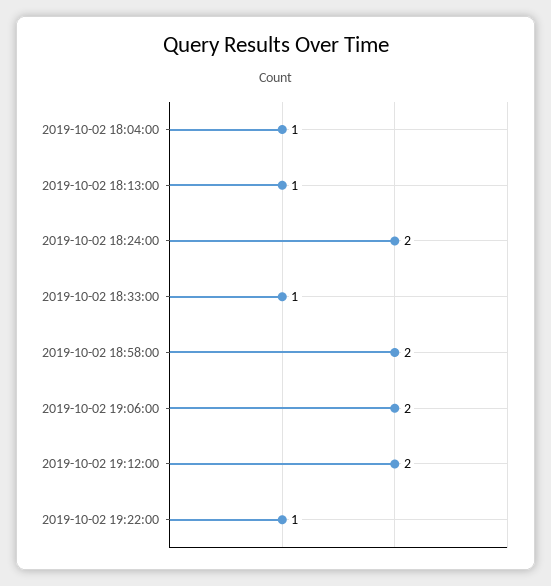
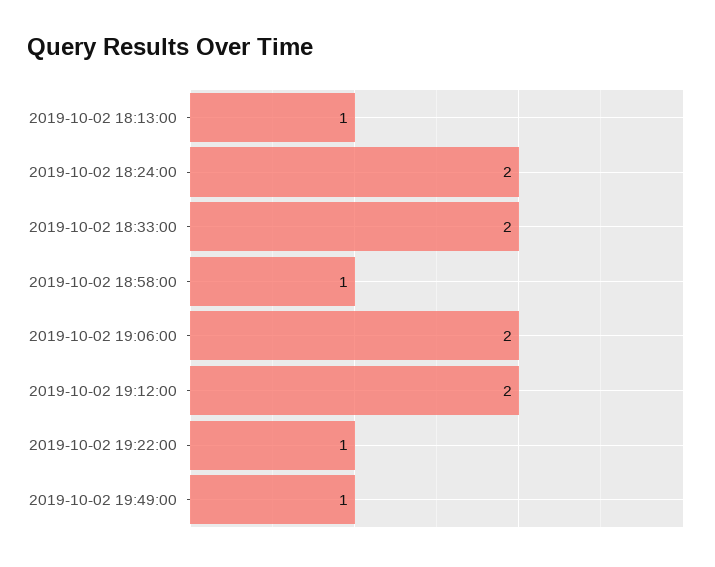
2019-10-02 18:04:00: 1 -> none
2019-10-02 18:33:00: 1 -> 2
2019-10-02 18:58:00: 2 -> 1
2019-10-02 19:49:00: none -> 1

